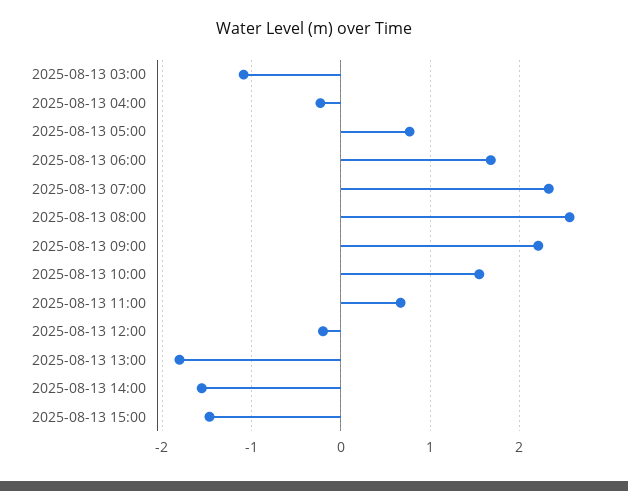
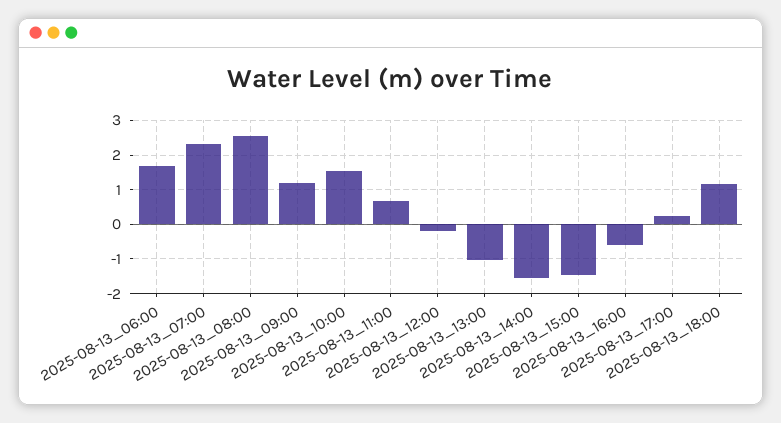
2025-08-13 03:00: -1.1 -> none
2025-08-13 04:00: -0.2 -> none
2025-08-13 05:00: 0.8 -> none
2025-08-13 09:00: 2.2 -> 1.2
2025-08-13 13:00: -1.8 -> -1
2025-08-13_16:00: none -> -0.6
2025-08-13_17:00: none -> 0.2
2025-08-13_18:00: none -> 1.2

